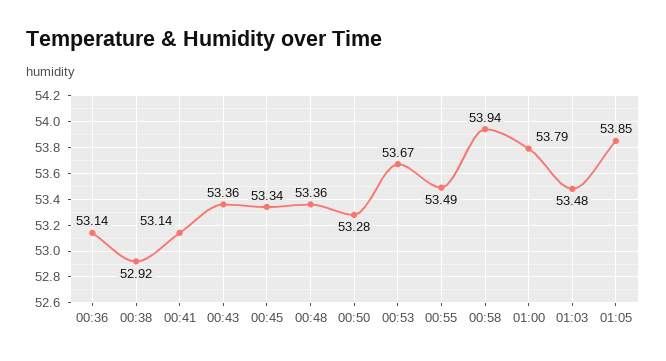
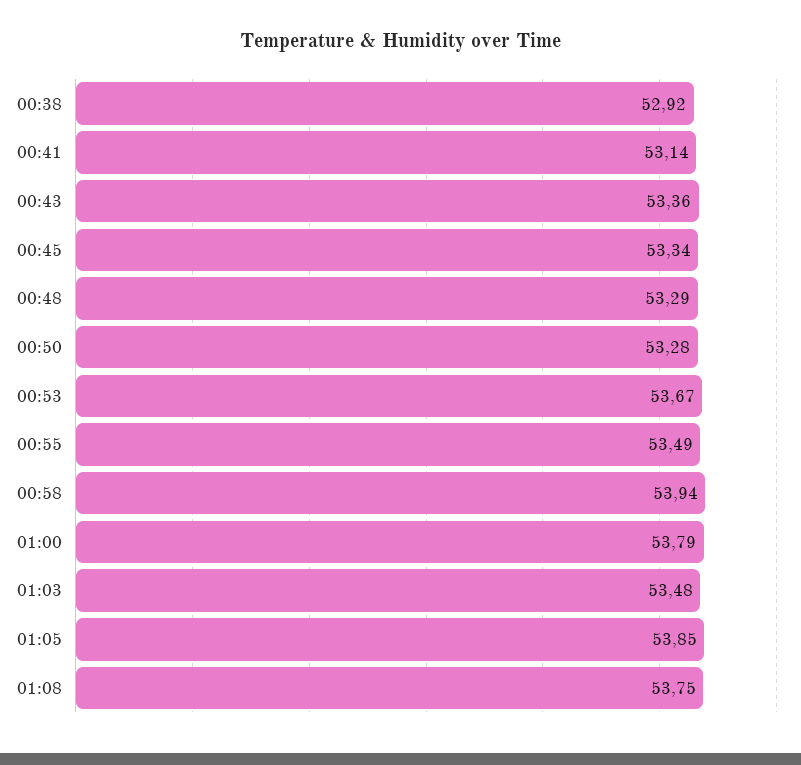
00:36: 53.14 -> none
00:48: 53.36 -> 53.29
01:08: none -> 53.75

